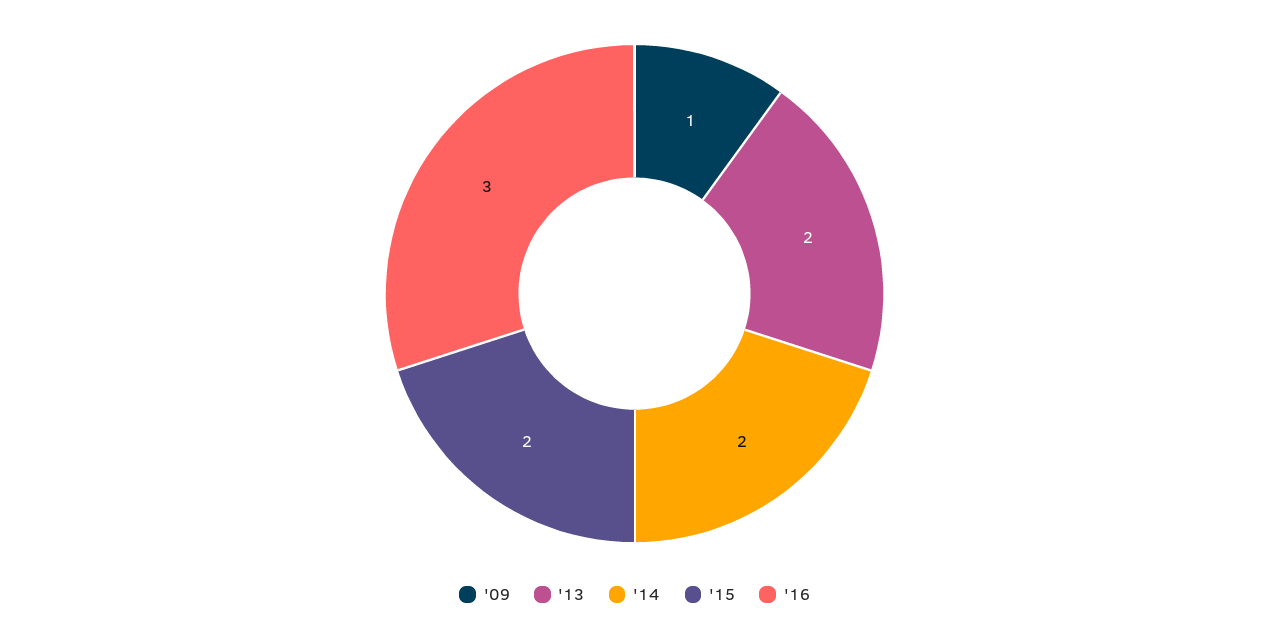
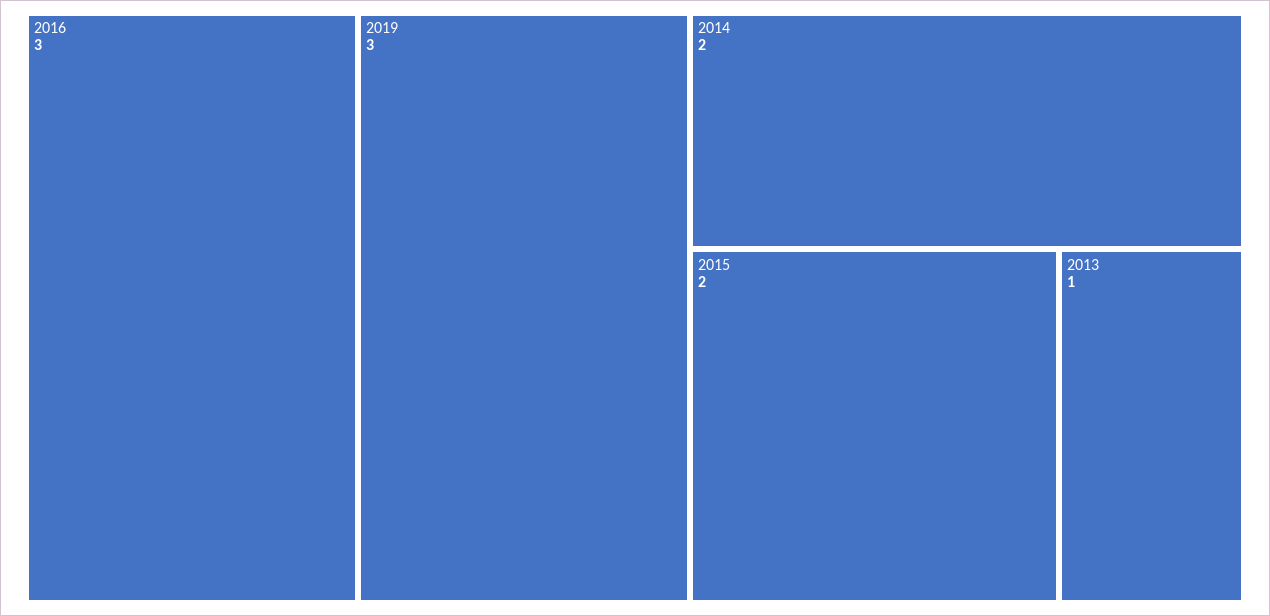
'09: 1 -> none
'13: 2 -> 1
2019: none -> 3

